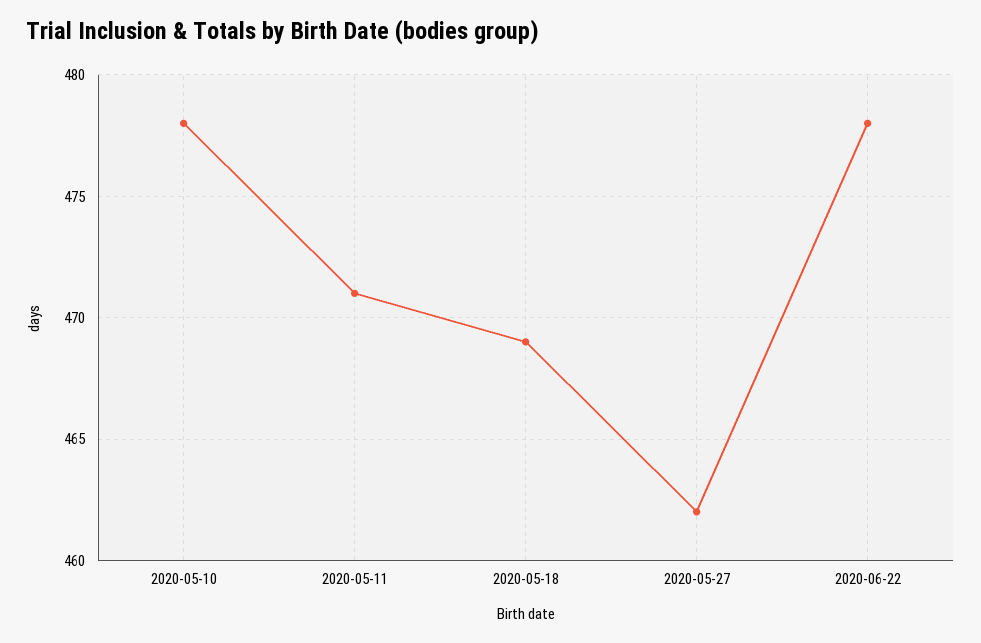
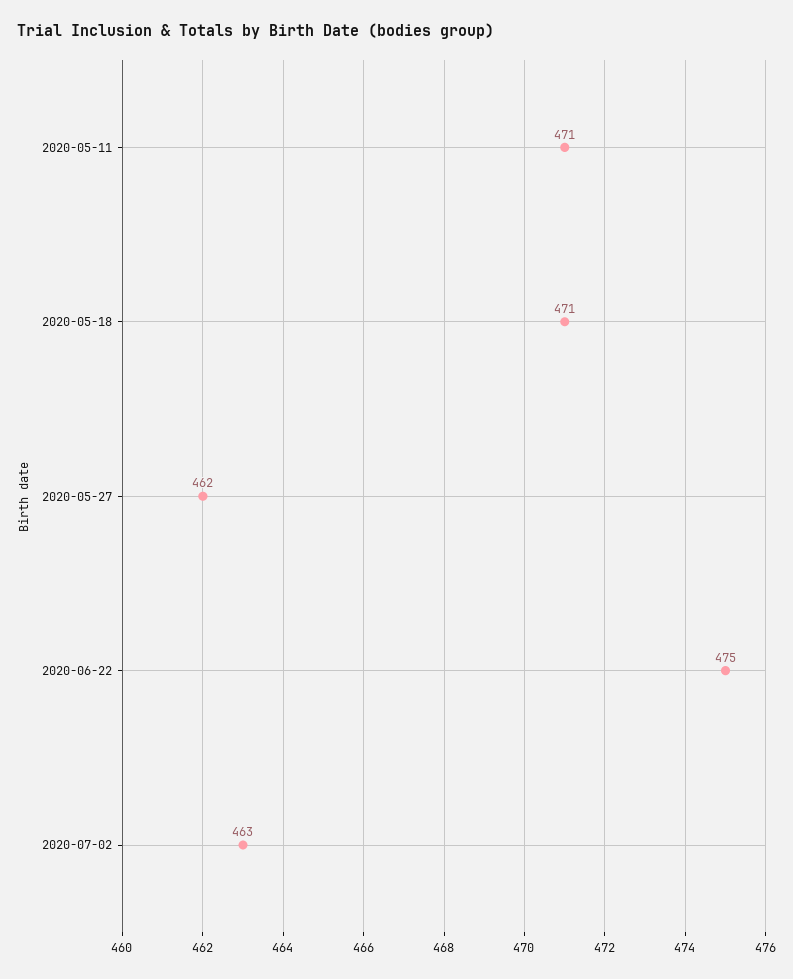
2020-05-10: 478 -> none
2020-05-18: 469 -> 471
2020-06-22: 478 -> 475
2020-07-02: none -> 463

